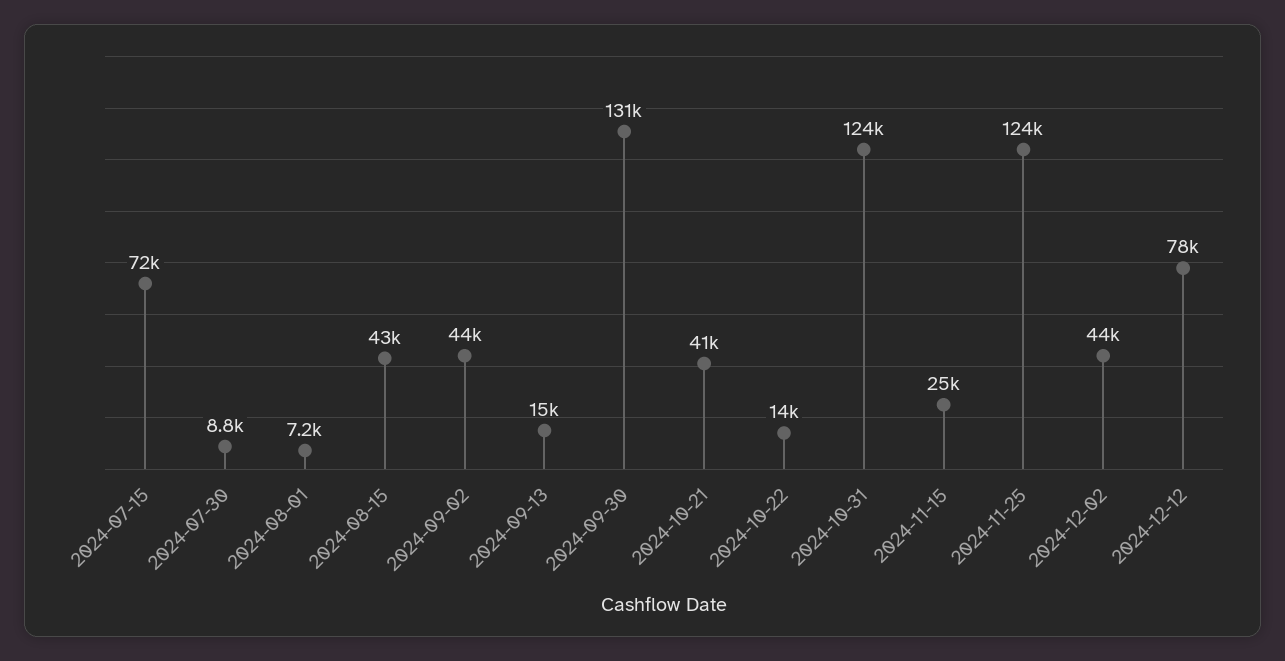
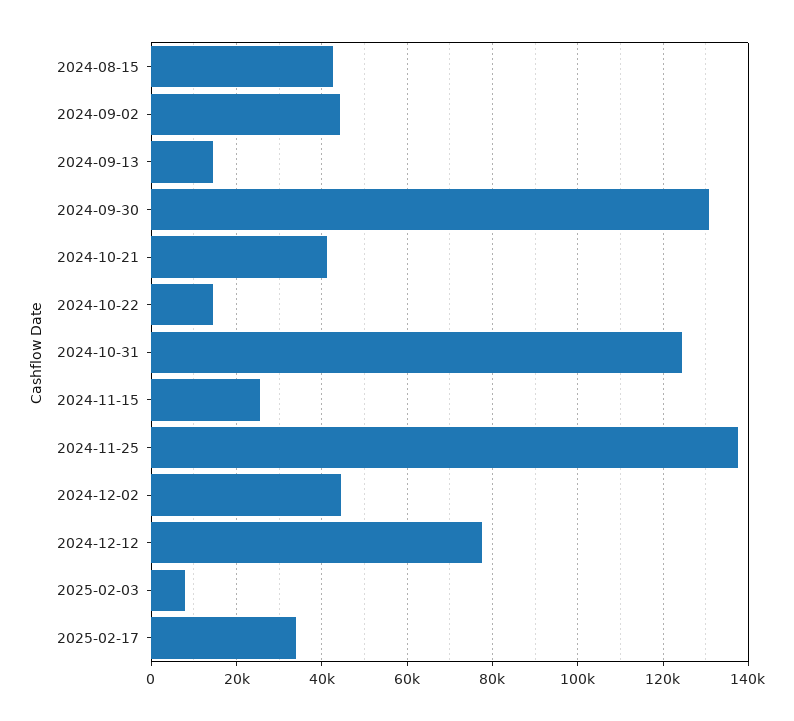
2024-07-15: 72000 -> none
2024-07-30: 8800 -> none
2024-08-01: 7200 -> none
2024-11-25: 124000 -> 138000
2025-02-03: none -> 8000
2025-02-17: none -> 34000

